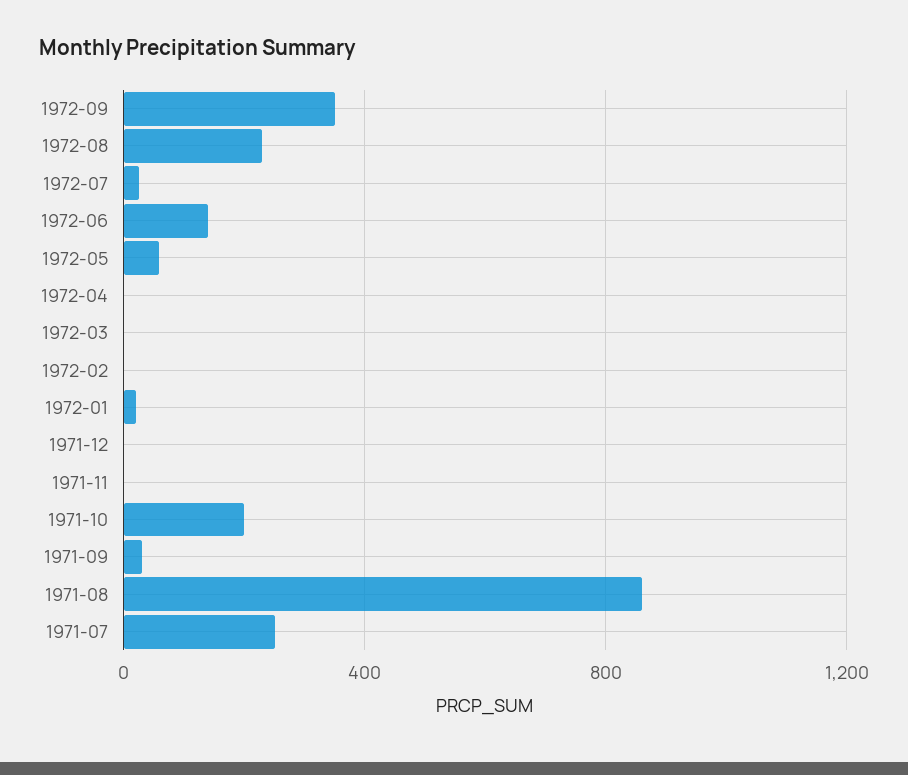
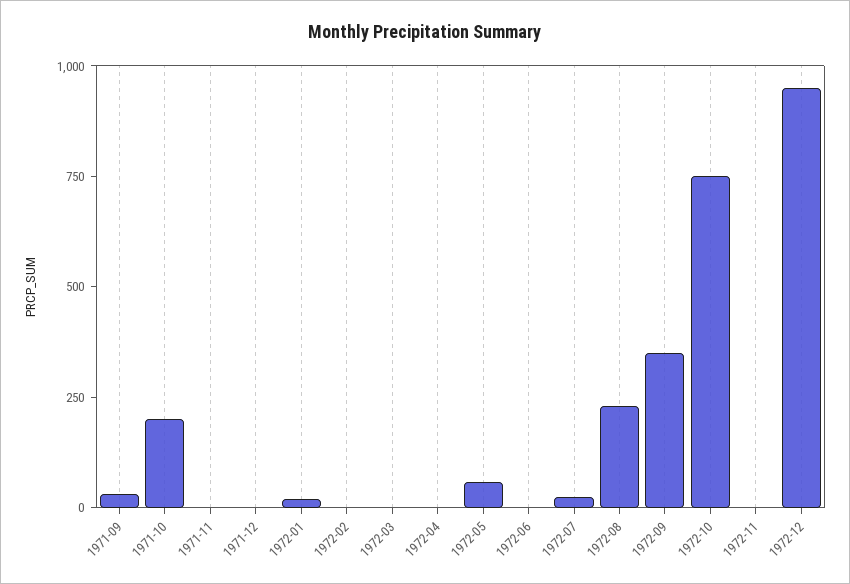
1972-06: 150 -> 0
1971-08: 850 -> none
1971-07: 250 -> none
1972-10: none -> 750
1972-11: none -> 0
1972-12: none -> 950

